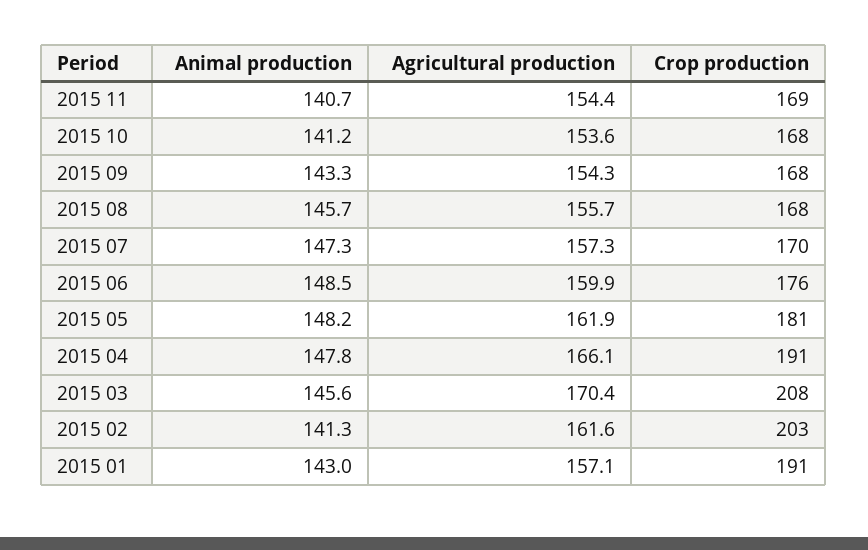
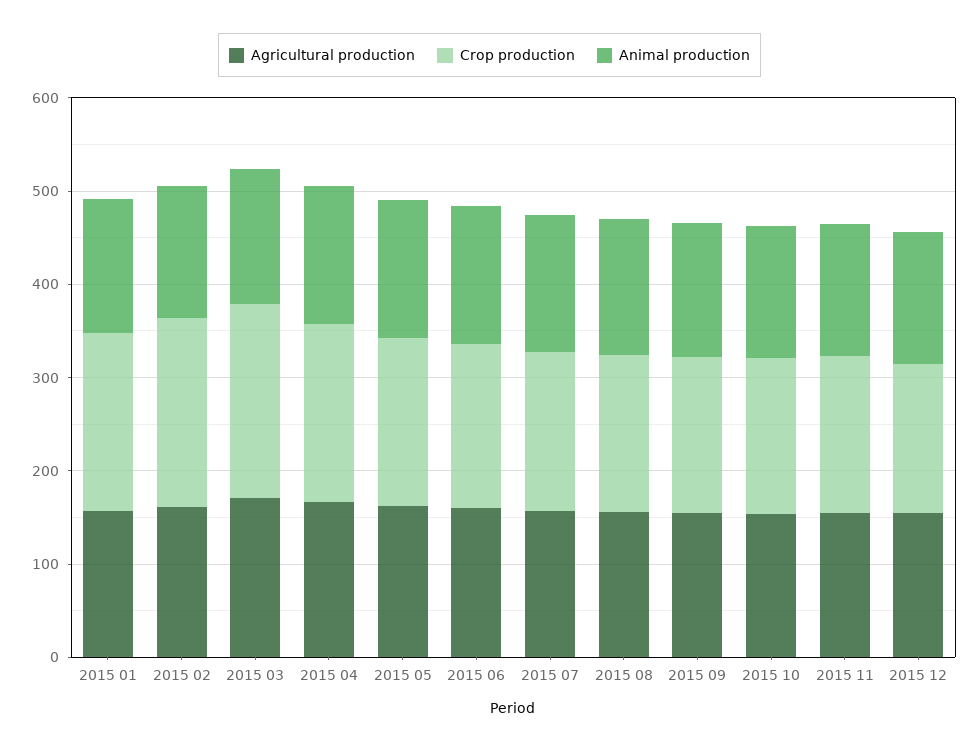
Agricultural production, 2015 12: none -> 160
Crop production, 2015 12: none -> 160
Animal production, 2015 12: none -> 140

